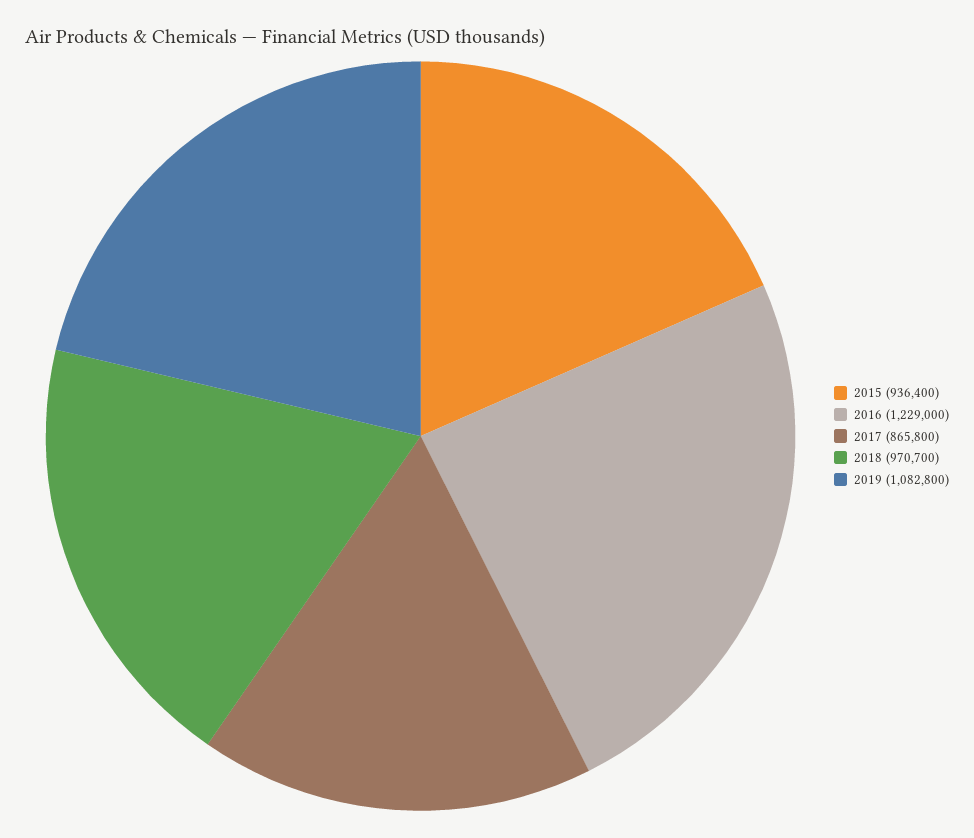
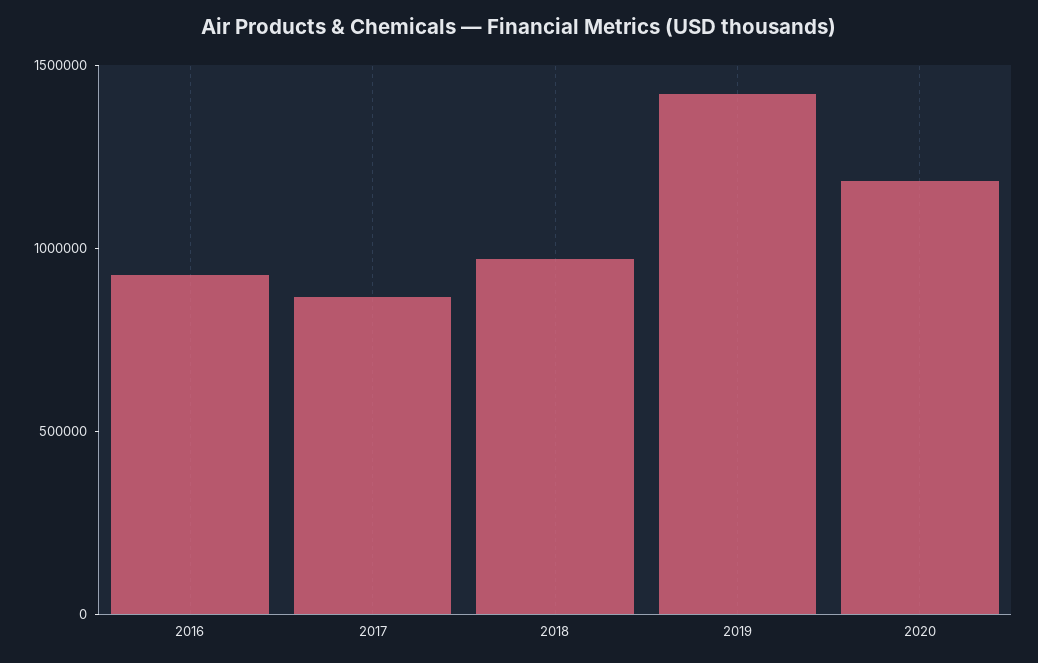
2015: 936400 -> none
2016: 1229000 -> 900000
2019: 1082800 -> 1400000
2020: none -> 1200000

